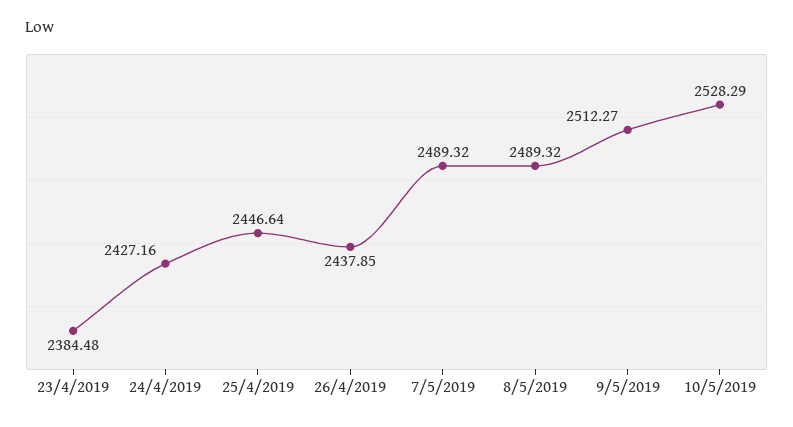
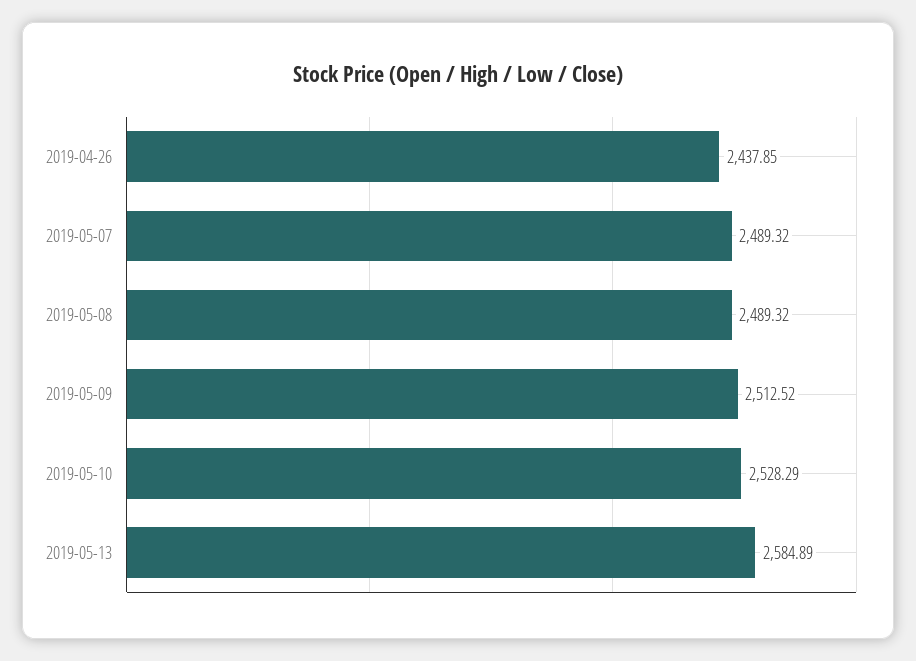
23/4/2019: 2384.48 -> none
24/4/2019: 2427.16 -> none
25/4/2019: 2446.64 -> none
9/5/2019: 2512.27 -> 2512.52
2019-05-13: none -> 2584.89

